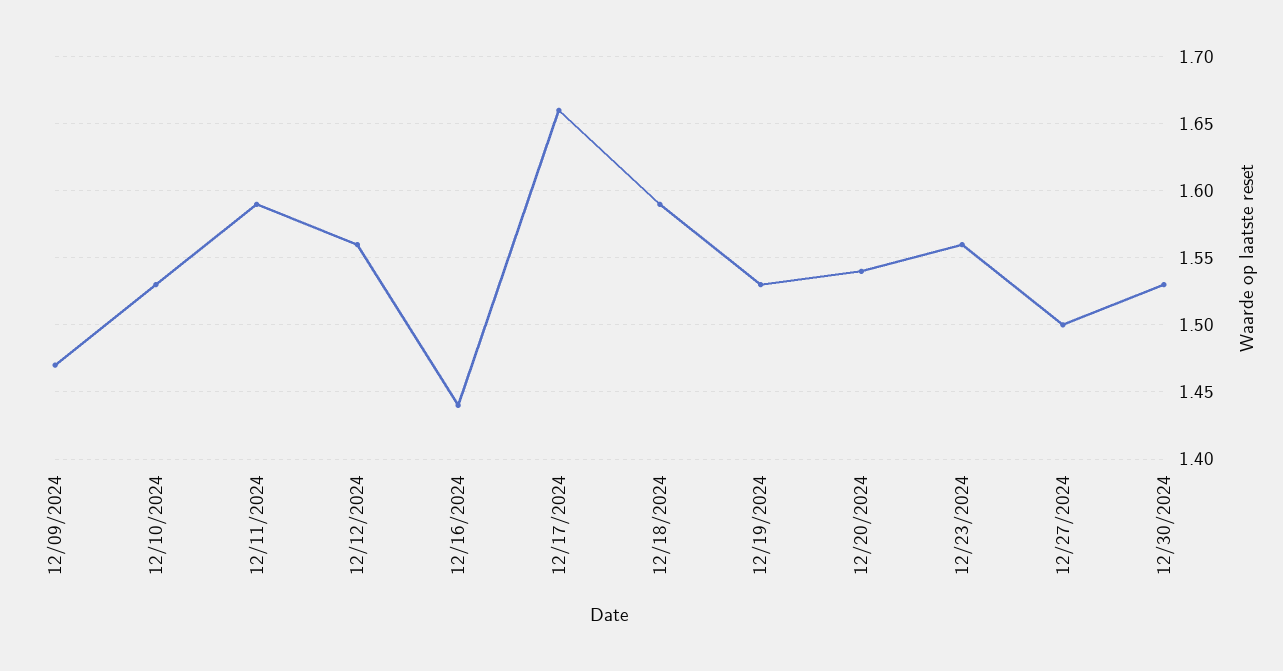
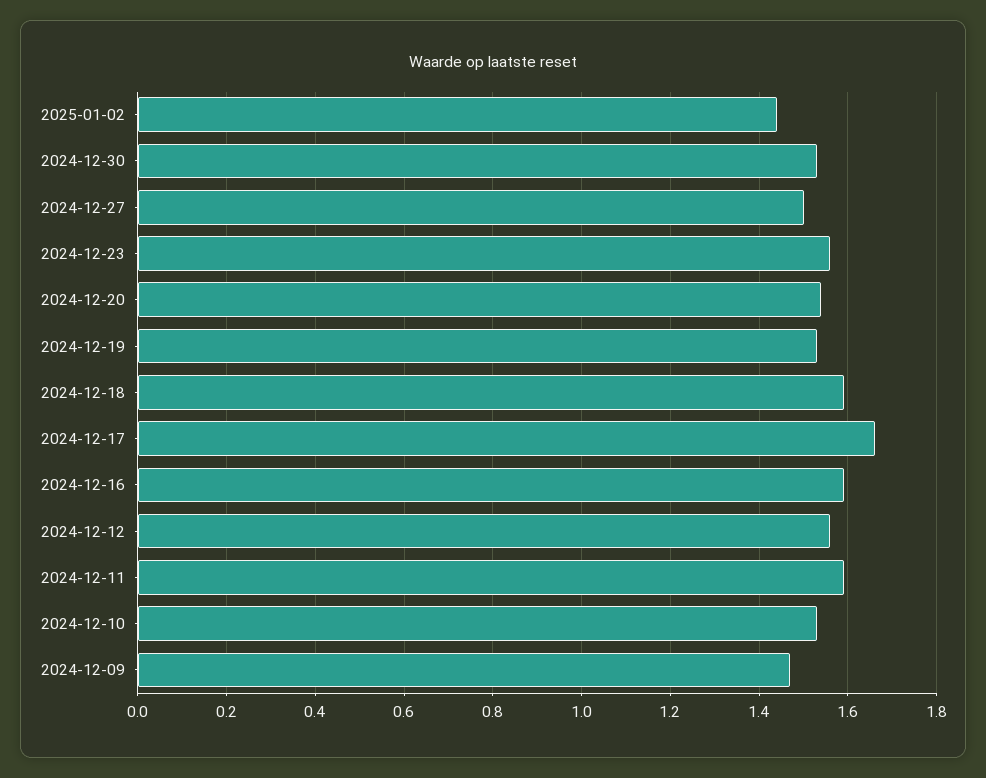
12/16/2024: 1.44 -> 1.6
2025-01-02: none -> 1.45

